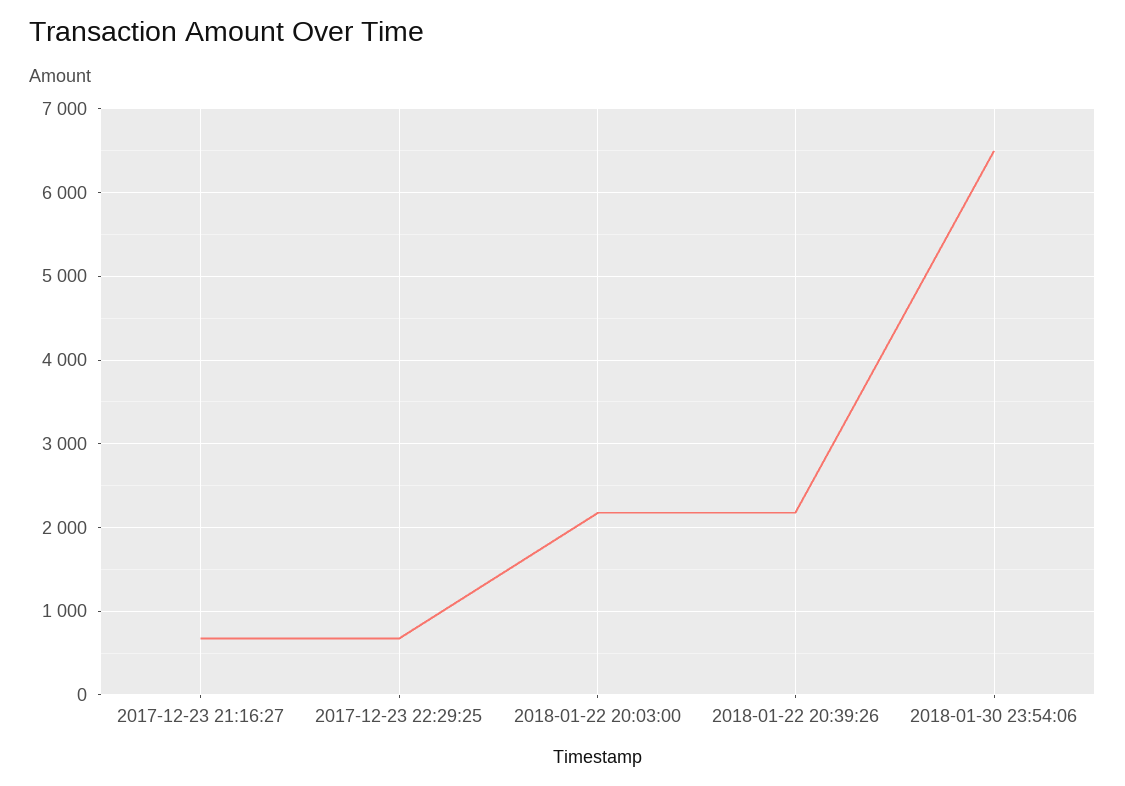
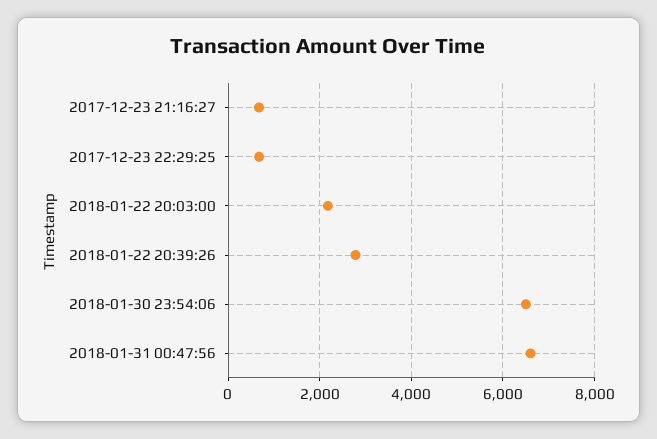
2018-01-22 20:39:26: 2200 -> 2800
2018-01-31 00:47:56: none -> 6600

